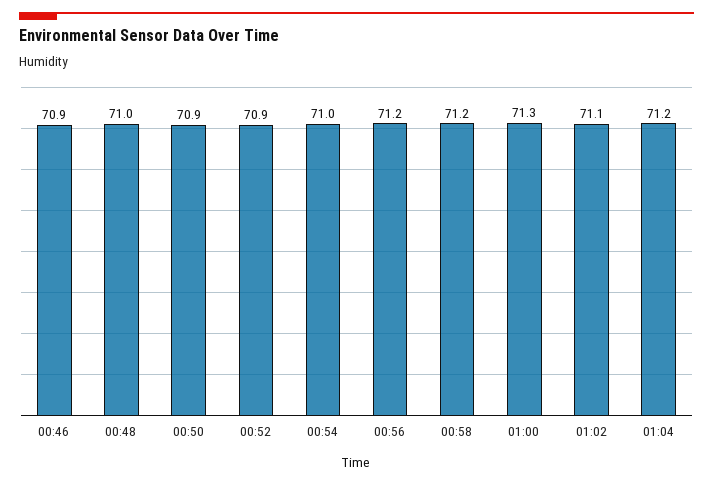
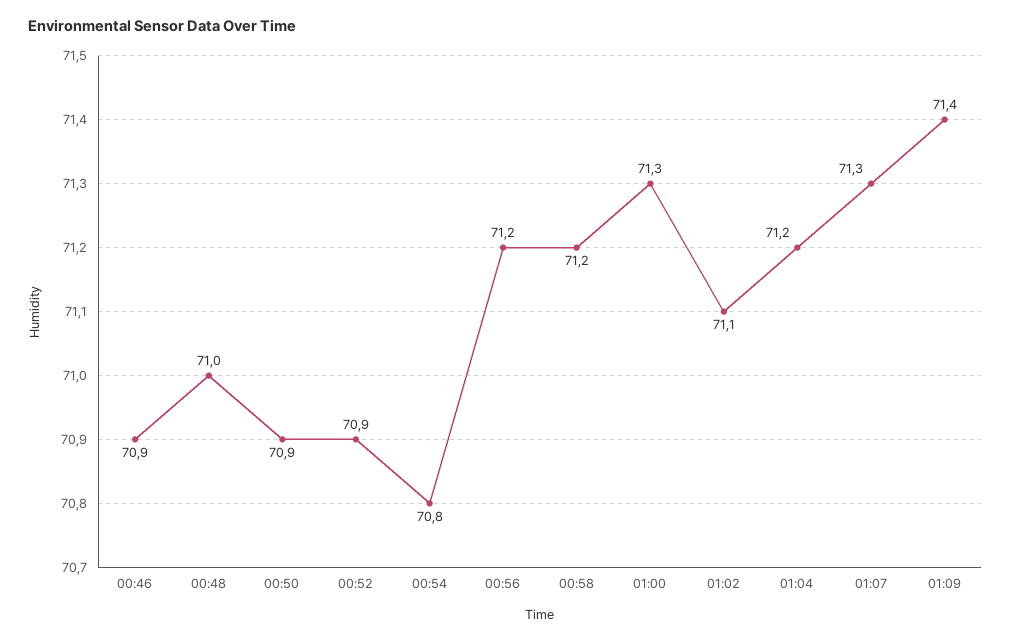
00:54: 71 -> 70.8
01:07: none -> 71.3
01:09: none -> 71.4

